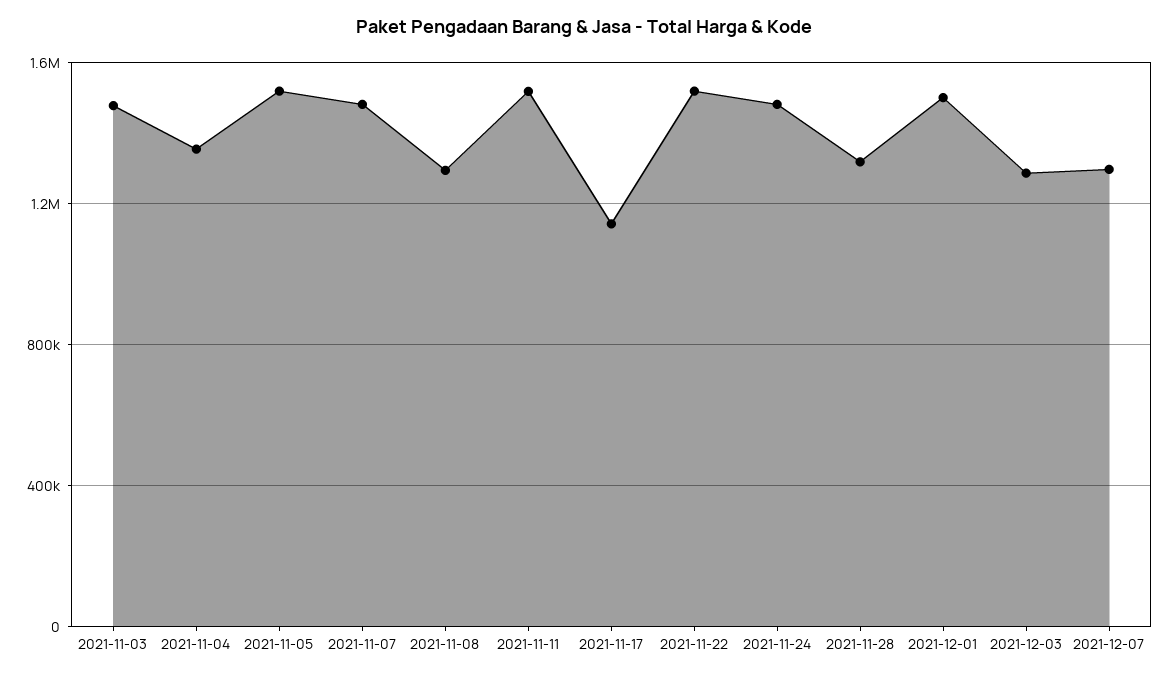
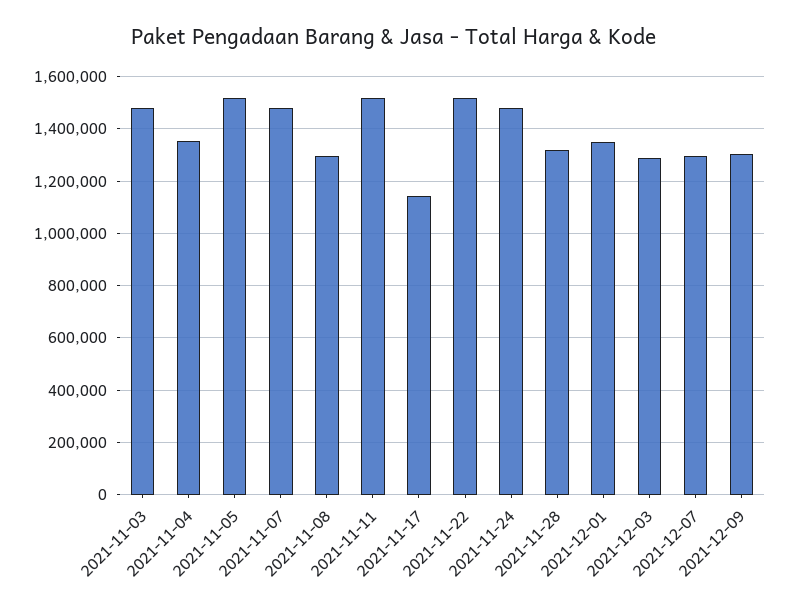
2021-12-01: 1500000 -> 1350000
2021-12-09: none -> 1300000

